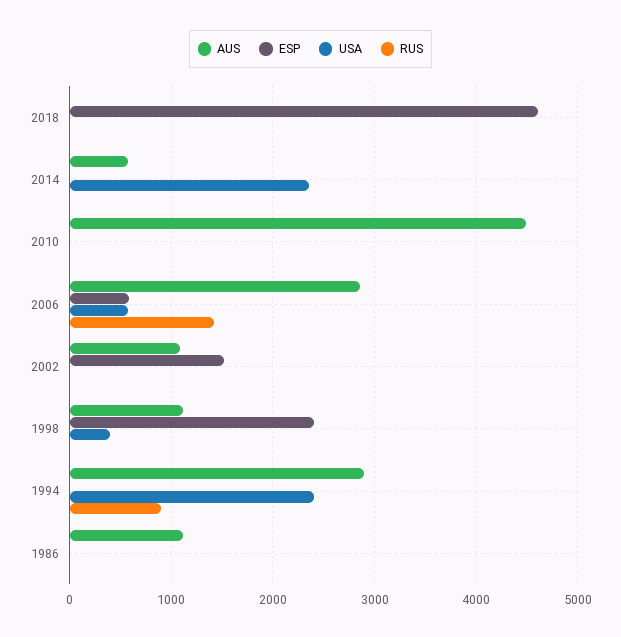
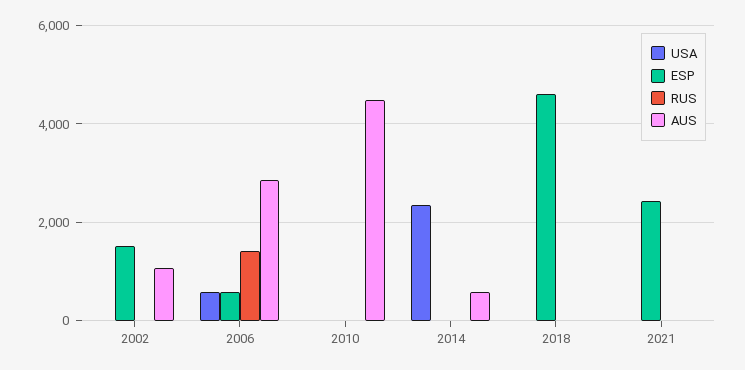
AUS, 1998: 1100 -> none
ESP, 1998: 2400 -> none
USA, 1998: 400 -> none
RUS, 1998: 0 -> none
AUS, 1994: 2900 -> none
ESP, 1994: 0 -> none
USA, 1994: 2400 -> none
RUS, 1994: 900 -> none
AUS, 1986: 1100 -> none
ESP, 1986: 0 -> none
USA, 1986: 0 -> none
RUS, 1986: 0 -> none
USA, 2021: none -> 0
ESP, 2021: none -> 2400
RUS, 2021: none -> 0
AUS, 2021: none -> 0

